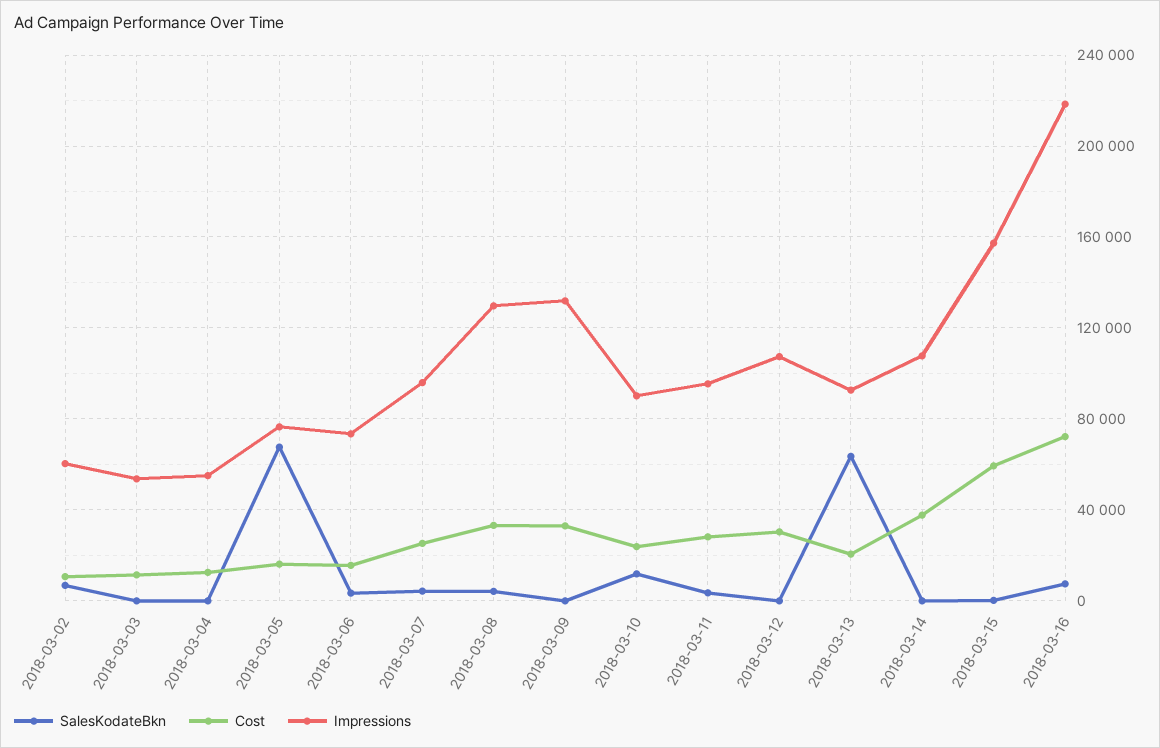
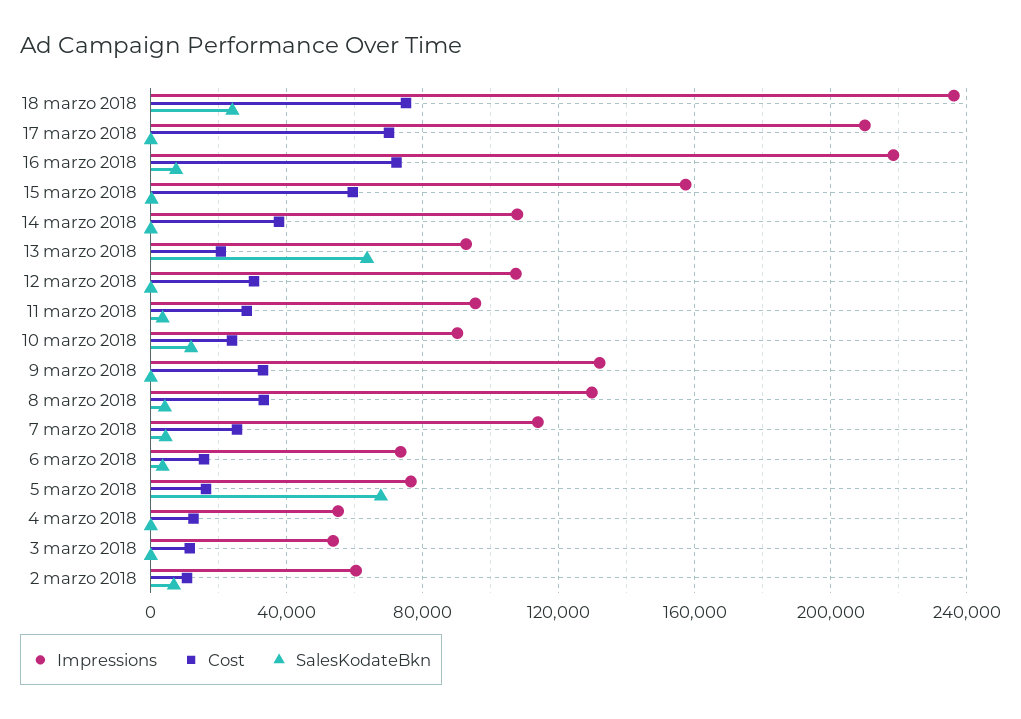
Impressions, 2018-03-07: 95000 -> 115000
Impressions, 18 marzo 2018: none -> 235000
Cost, 18 marzo 2018: none -> 75000
SalesKodateBkn, 18 marzo 2018: none -> 25000
Impressions, 17 marzo 2018: none -> 210000
Cost, 17 marzo 2018: none -> 70000
SalesKodateBkn, 17 marzo 2018: none -> 0

